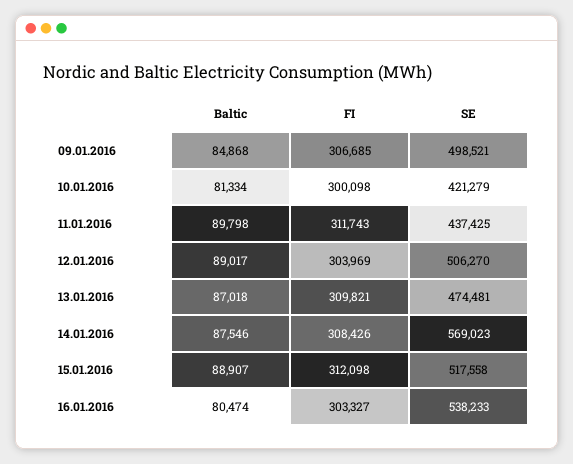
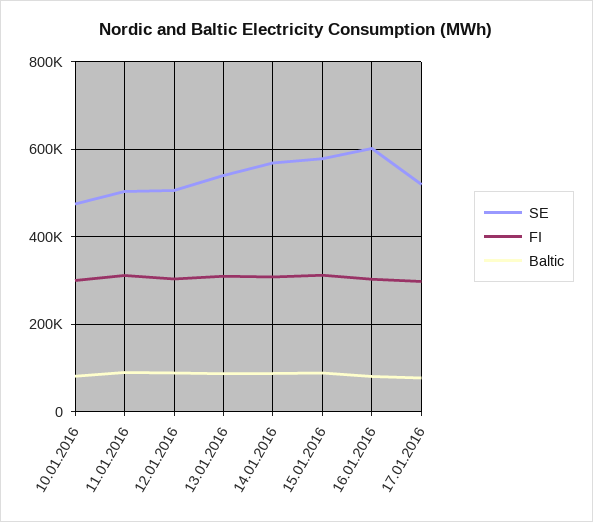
Baltic, 09.01.2016: 84868 -> none
FI, 09.01.2016: 306685 -> none
SE, 09.01.2016: 498521 -> none
SE, 10.01.2016: 421279 -> 480000
SE, 11.01.2016: 437425 -> 500000
SE, 13.01.2016: 474481 -> 540000
SE, 15.01.2016: 517558 -> 580000
SE, 16.01.2016: 538233 -> 600000
SE, 17.01.2016: none -> 520000
FI, 17.01.2016: none -> 300000
Baltic, 17.01.2016: none -> 80000

